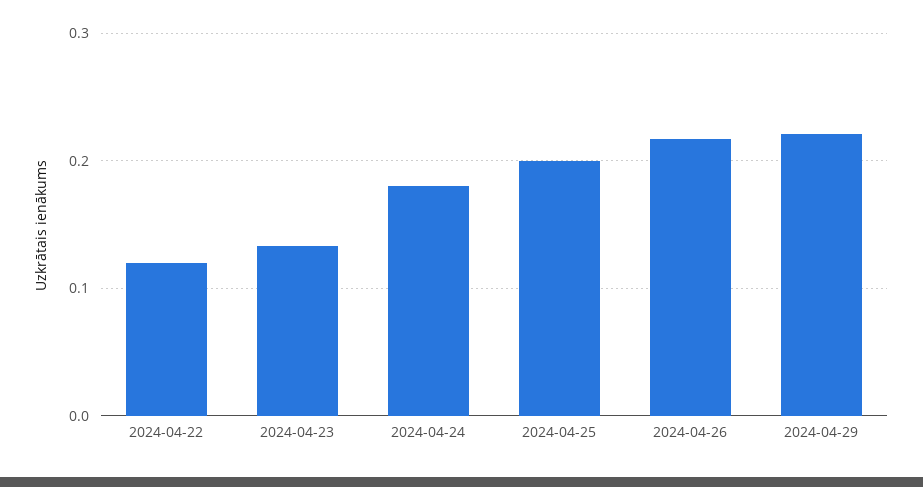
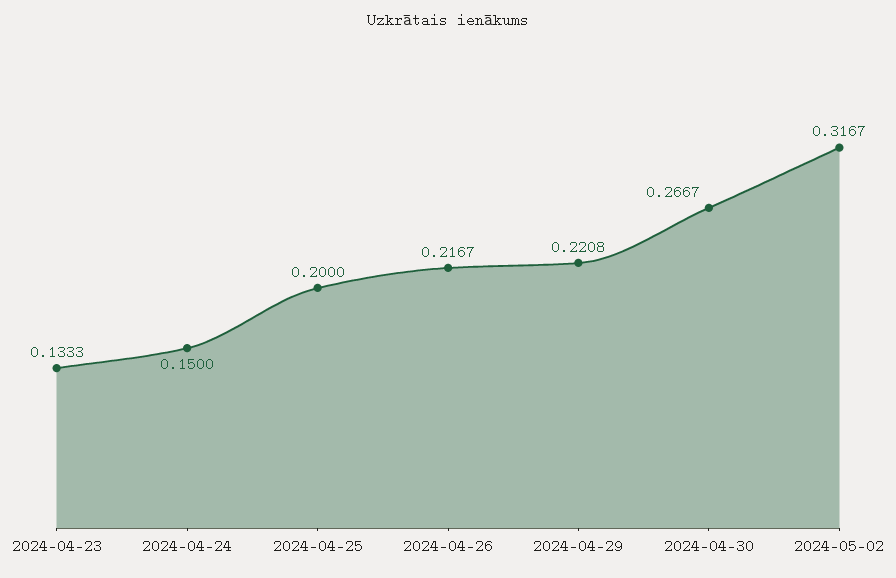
2024-04-22: 0.12 -> none
2024-04-24: 0.18 -> 0.15
2024-04-30: none -> 0.2667
2024-05-02: none -> 0.3167

